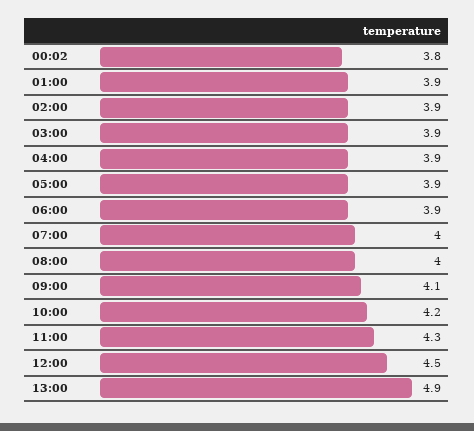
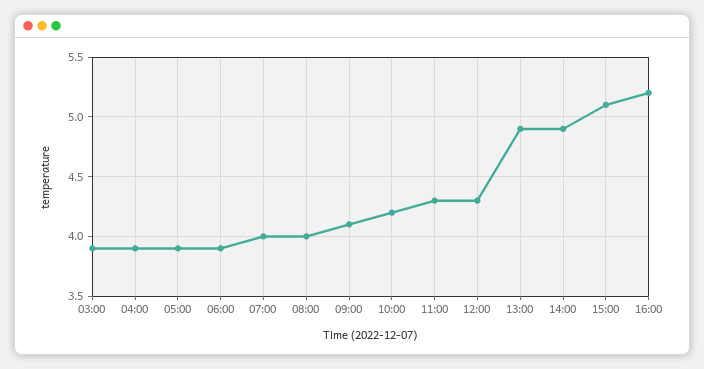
00:02: 3.8 -> none
01:00: 3.9 -> none
02:00: 3.9 -> none
12:00: 4.5 -> 4.3
14:00: none -> 4.9
15:00: none -> 5.1
16:00: none -> 5.2

